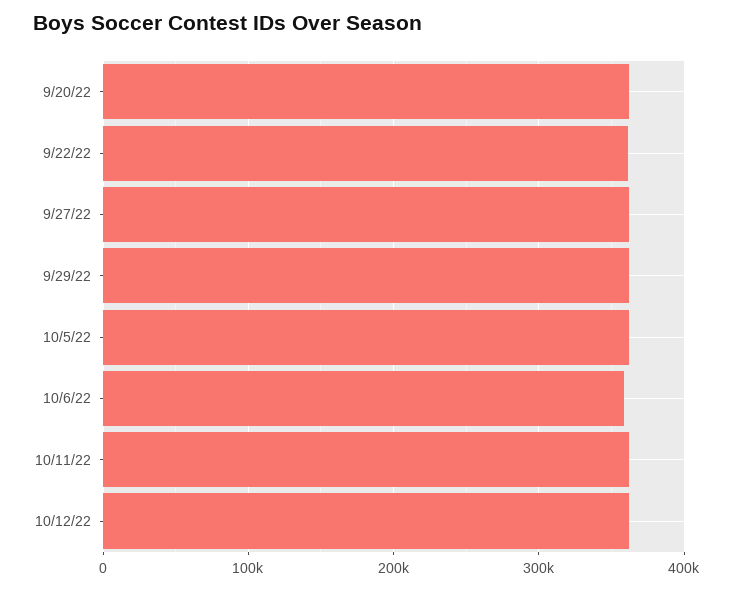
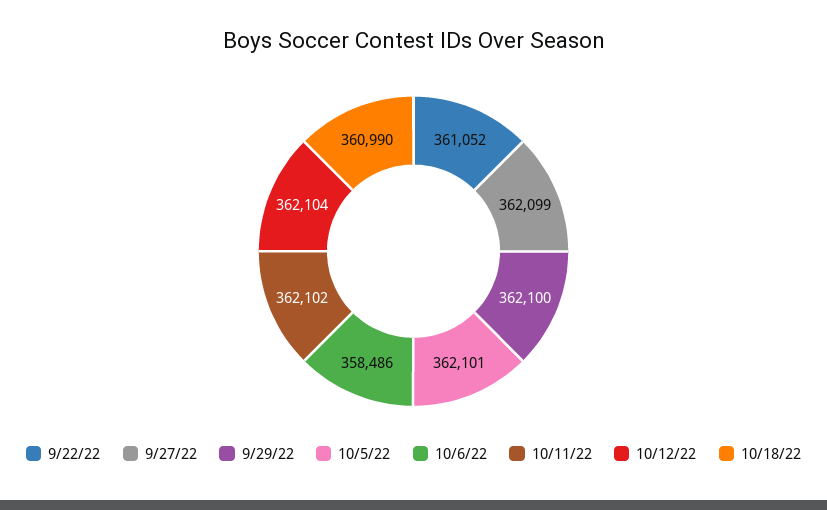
9/20/22: 360000 -> none
10/18/22: none -> 360990

